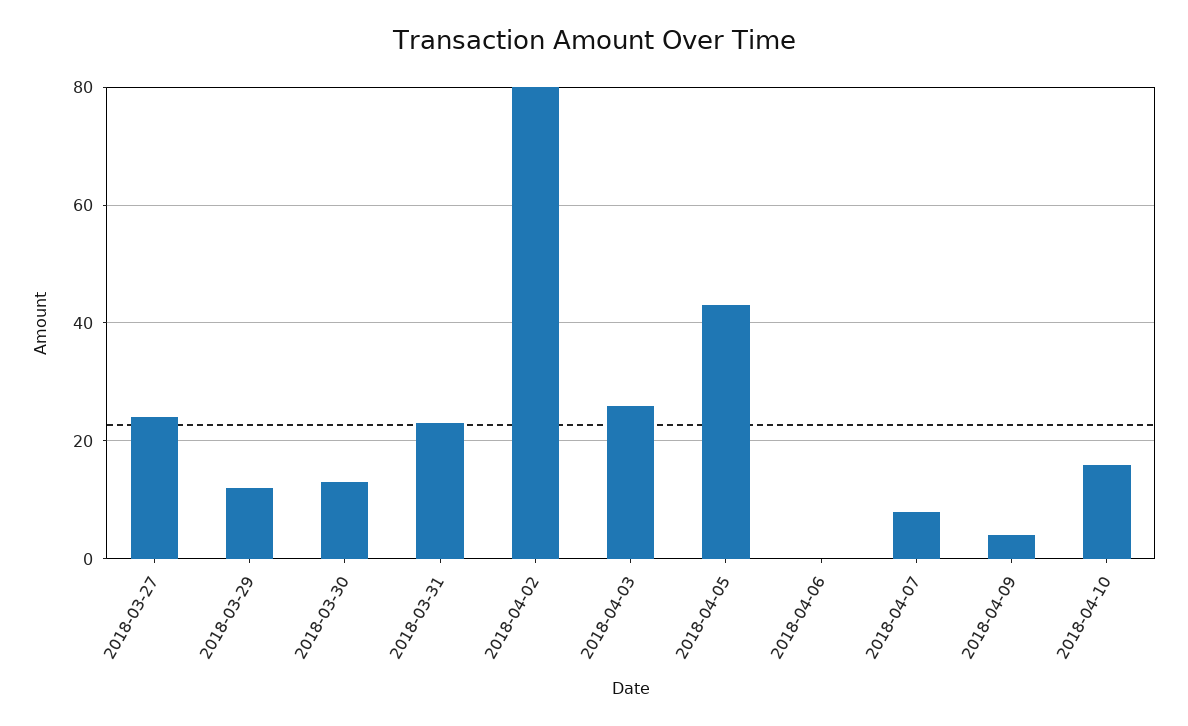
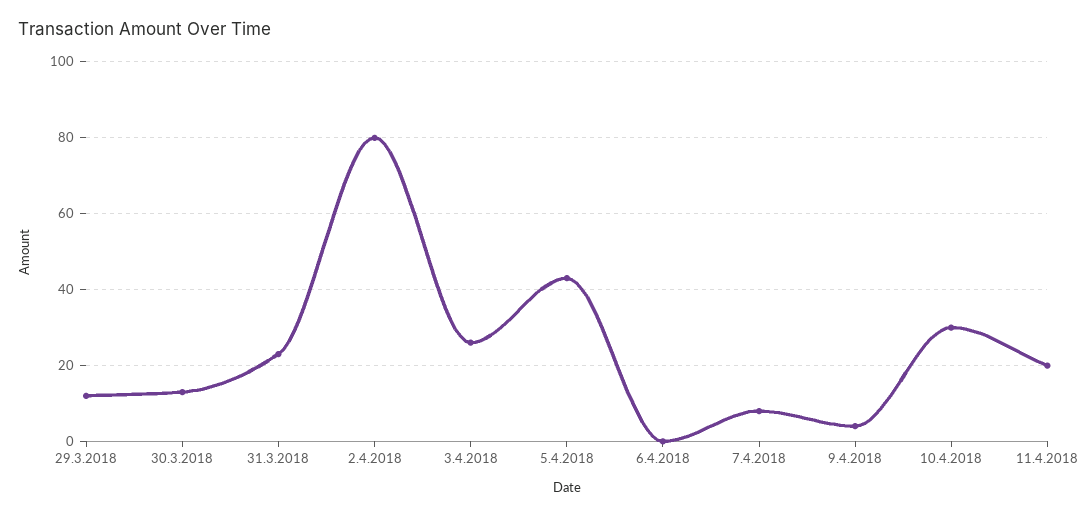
2018-03-27: 25 -> none
2018-04-10: 15 -> 30
11.4.2018: none -> 20

